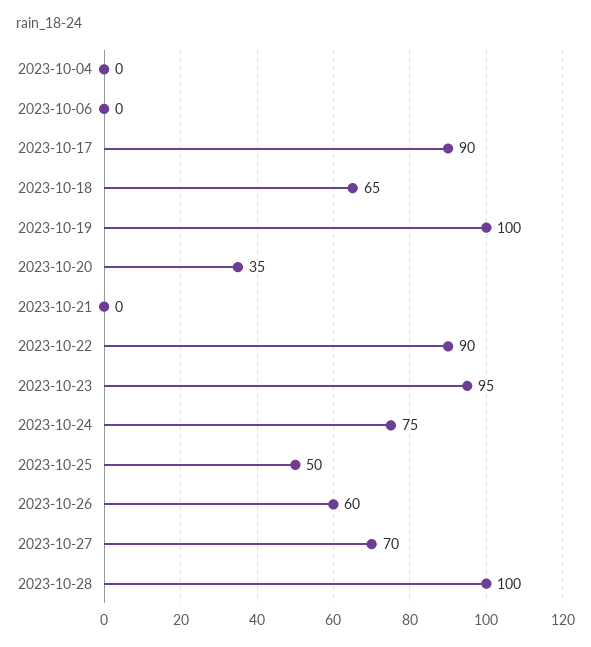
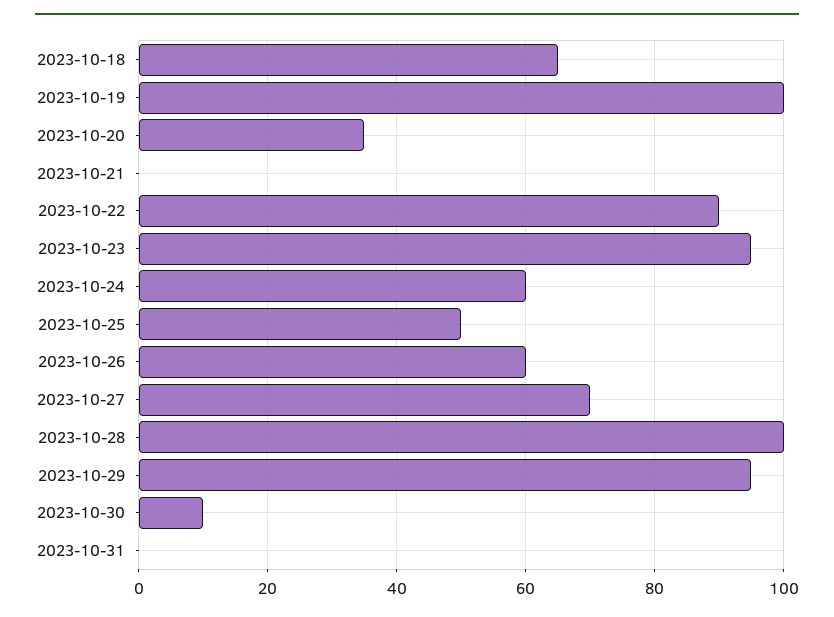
2023-10-04: 0 -> none
2023-10-06: 0 -> none
2023-10-17: 90 -> none
2023-10-24: 75 -> 60
2023-10-29: none -> 95
2023-10-30: none -> 10
2023-10-31: none -> 0

